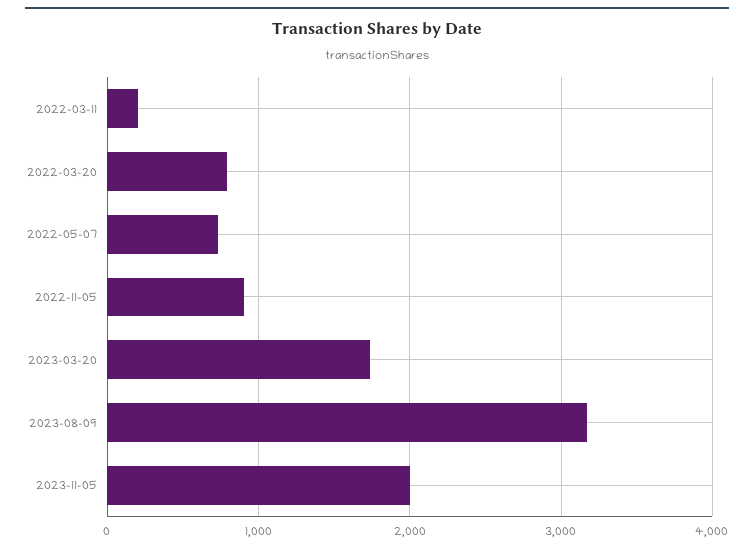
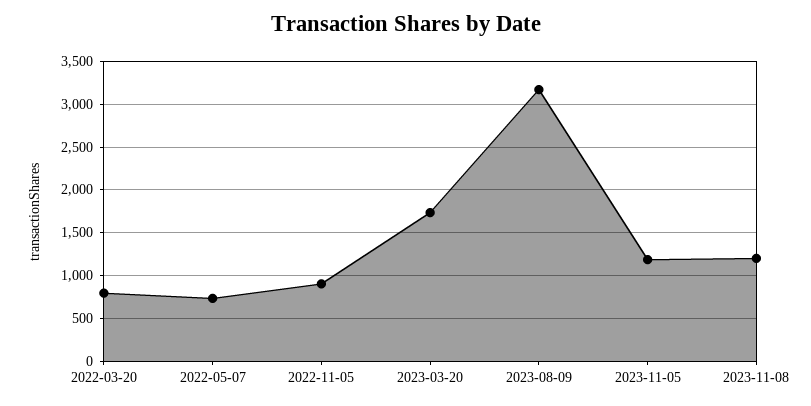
2022-03-11: 200 -> none
2023-11-05: 2000 -> 1200
2023-11-08: none -> 1200

